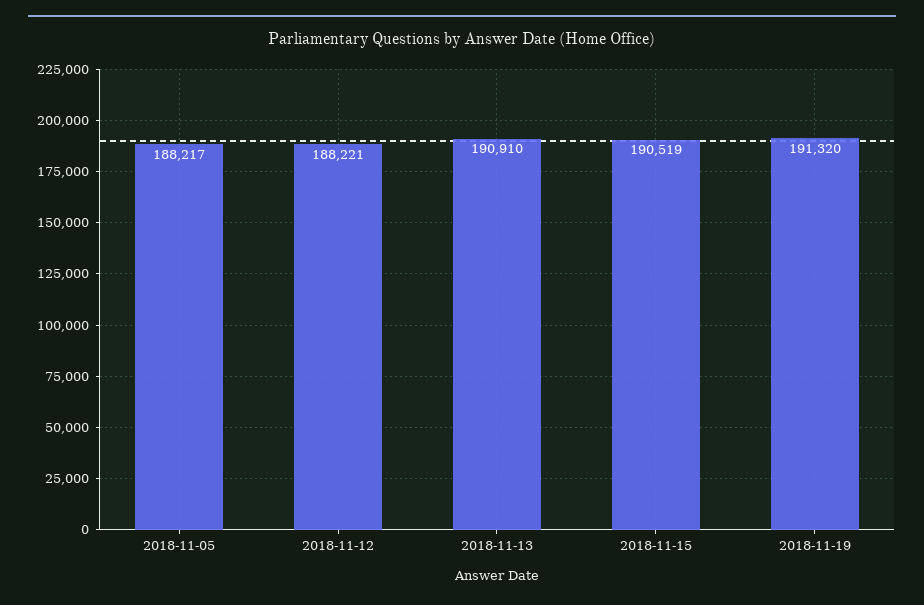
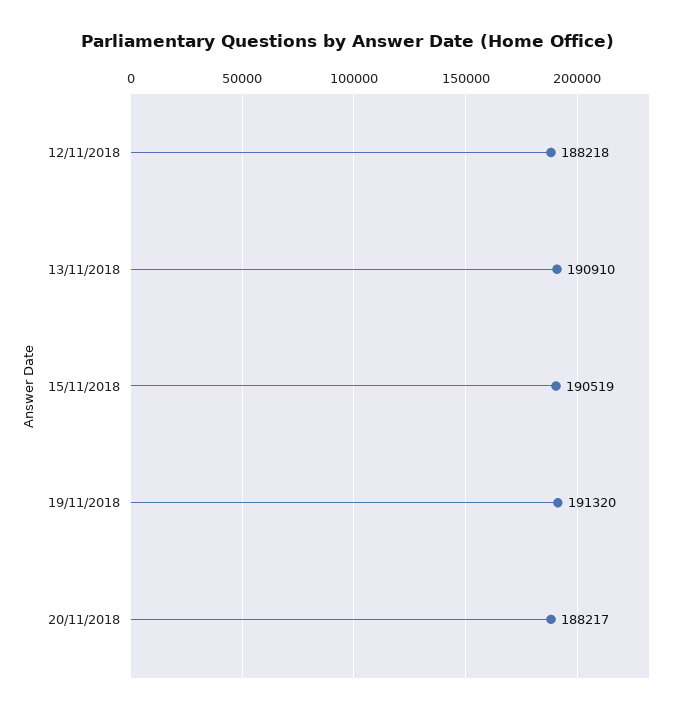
2018-11-05: 188217 -> none
2018-11-12: 188221 -> 188218
20/11/2018: none -> 188217

